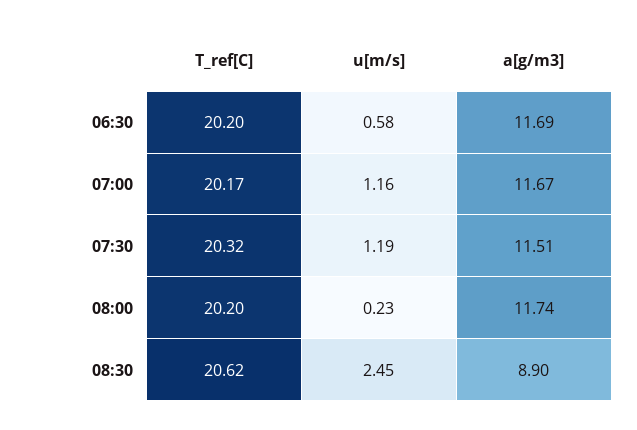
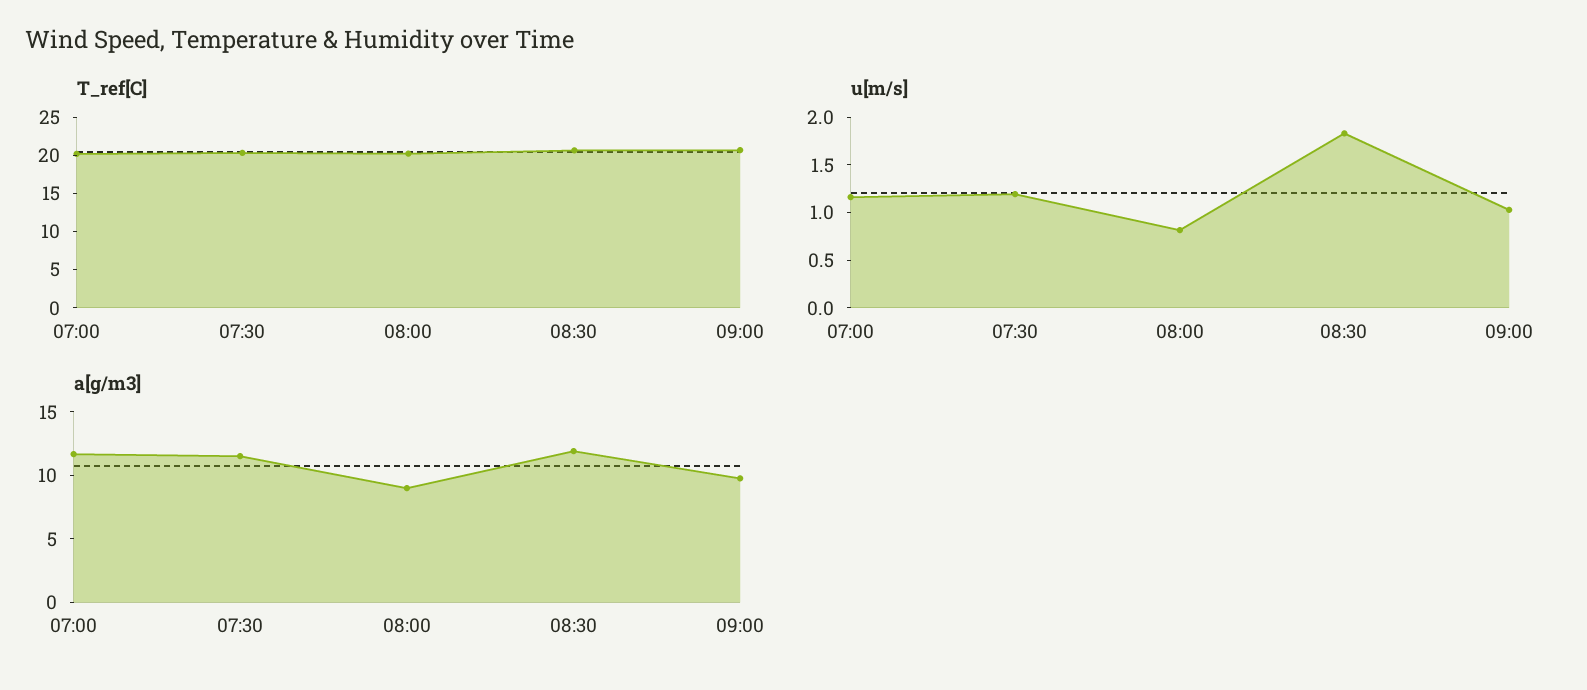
T_ref[C], 06:30: 20.2 -> none
u[m/s], 06:30: 0.58 -> none
a[g/m3], 06:30: 11.69 -> none
u[m/s], 08:00: 0.23 -> 0.8
a[g/m3], 08:00: 11.74 -> 9
u[m/s], 08:30: 2.45 -> 1.8
a[g/m3], 08:30: 8.9 -> 12
T_ref[C], 09:00: none -> 20
u[m/s], 09:00: none -> 1
a[g/m3], 09:00: none -> 10

